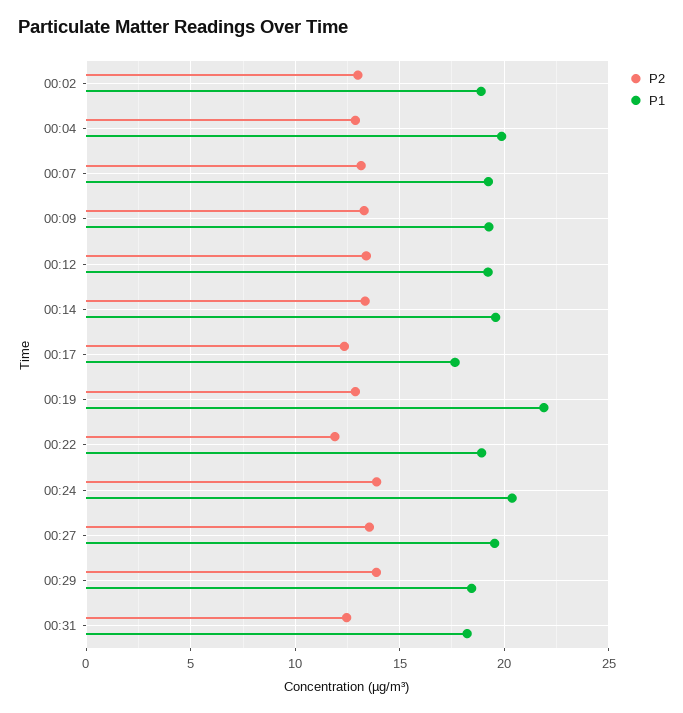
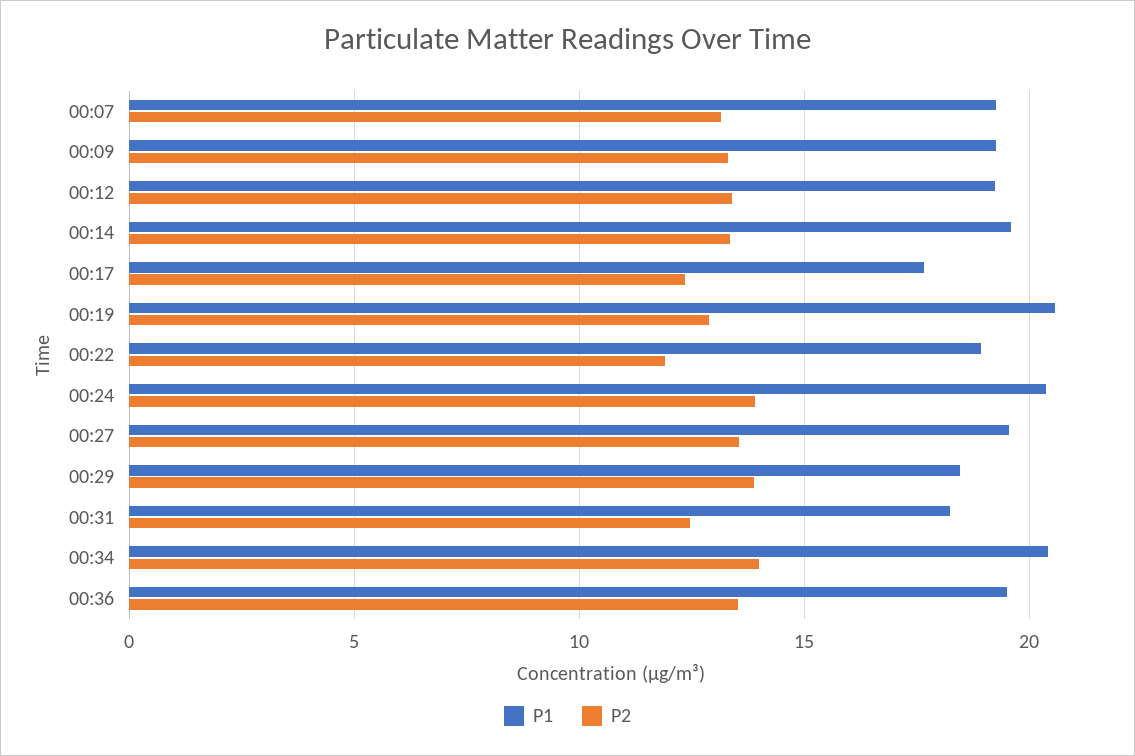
P2, 00:02: 13 -> none
P1, 00:02: 19 -> none
P2, 00:04: 13 -> none
P1, 00:04: 20 -> none
P1, 00:19: 22 -> 20.5
P1, 00:34: none -> 20.5
P2, 00:34: none -> 14
P1, 00:36: none -> 19.5
P2, 00:36: none -> 13.5

